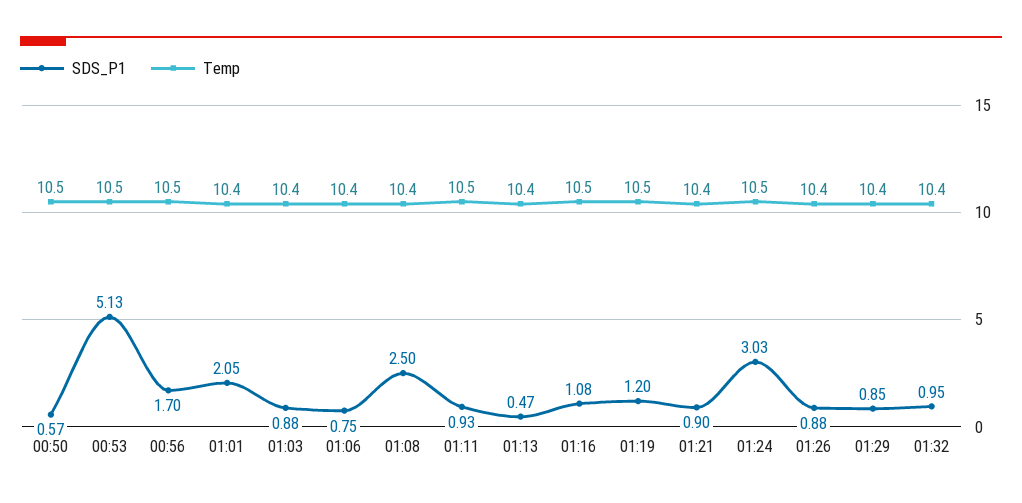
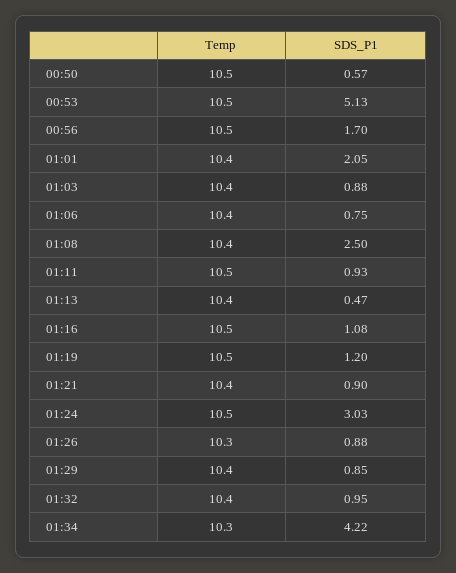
Temp, 01:26: 10.4 -> 10.3
Temp, 01:34: none -> 10.3
SDS_P1, 01:34: none -> 4.22

